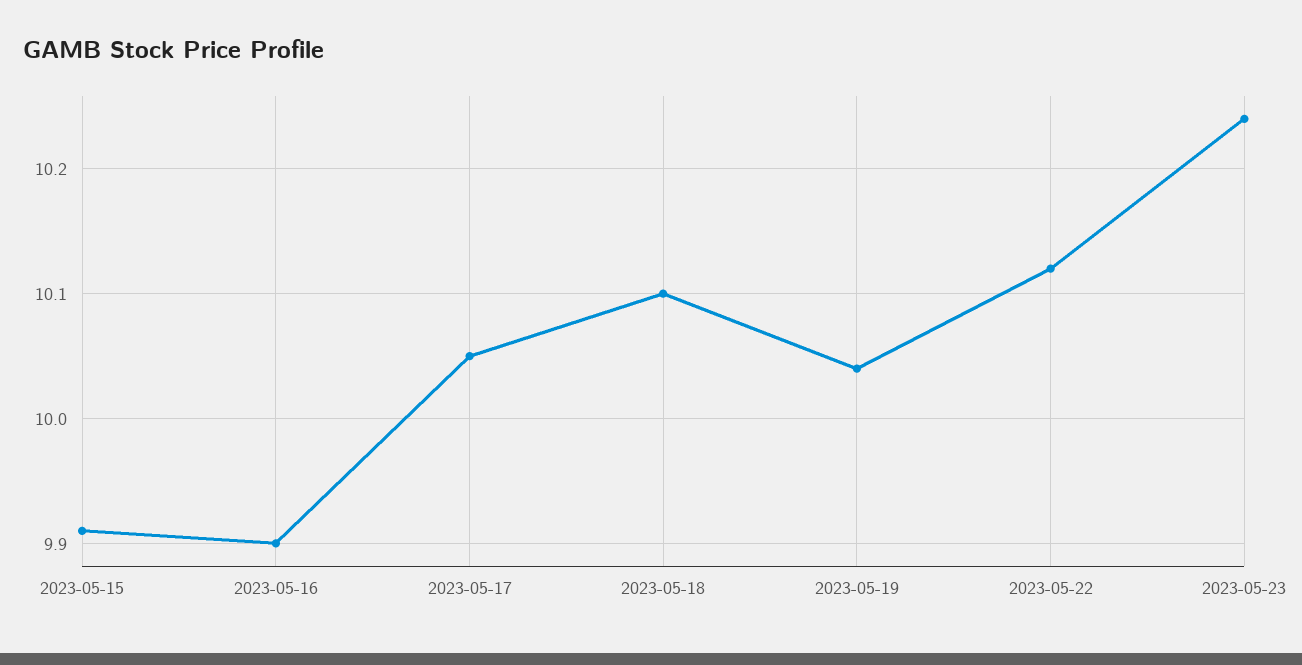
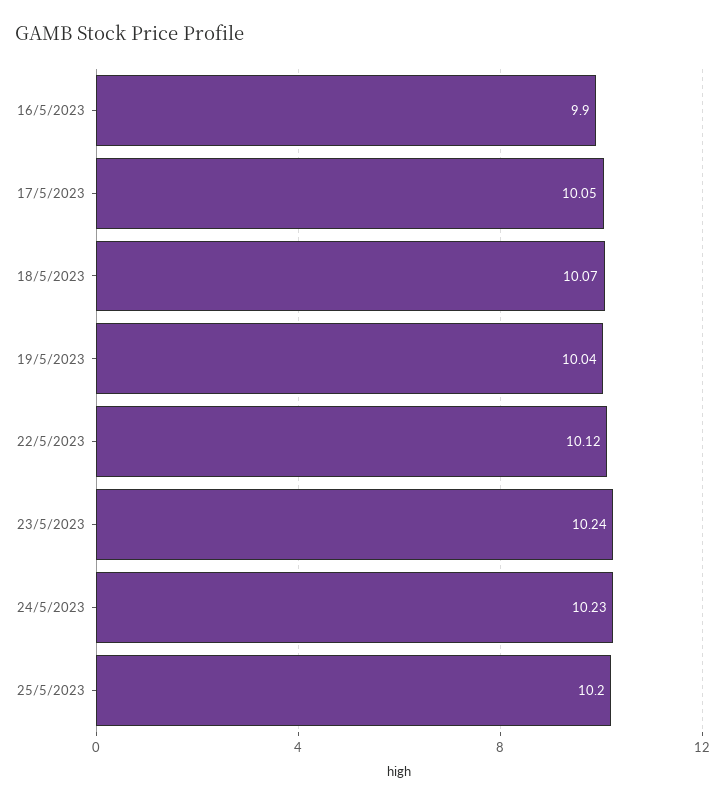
2023-05-15: 9.91 -> none
2023-05-18: 10.1 -> 10.07
24/5/2023: none -> 10.23
25/5/2023: none -> 10.2

